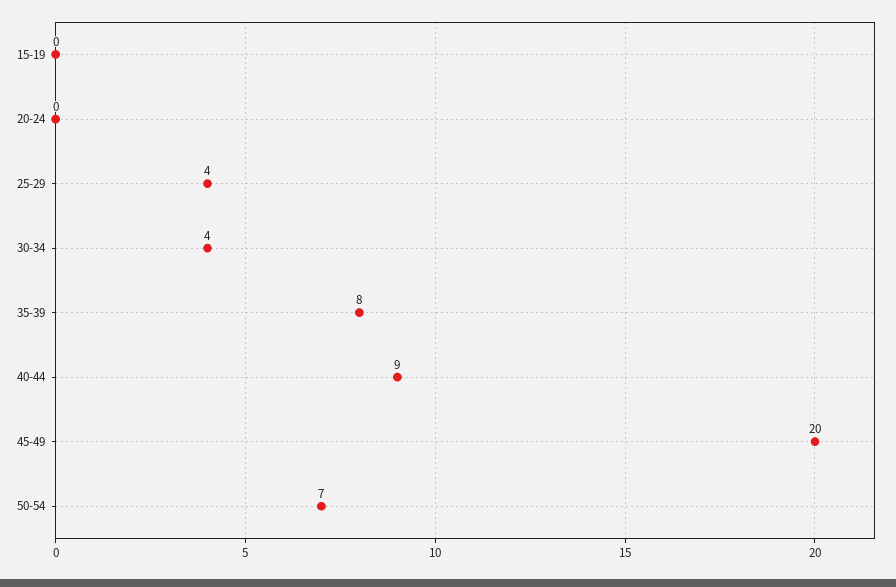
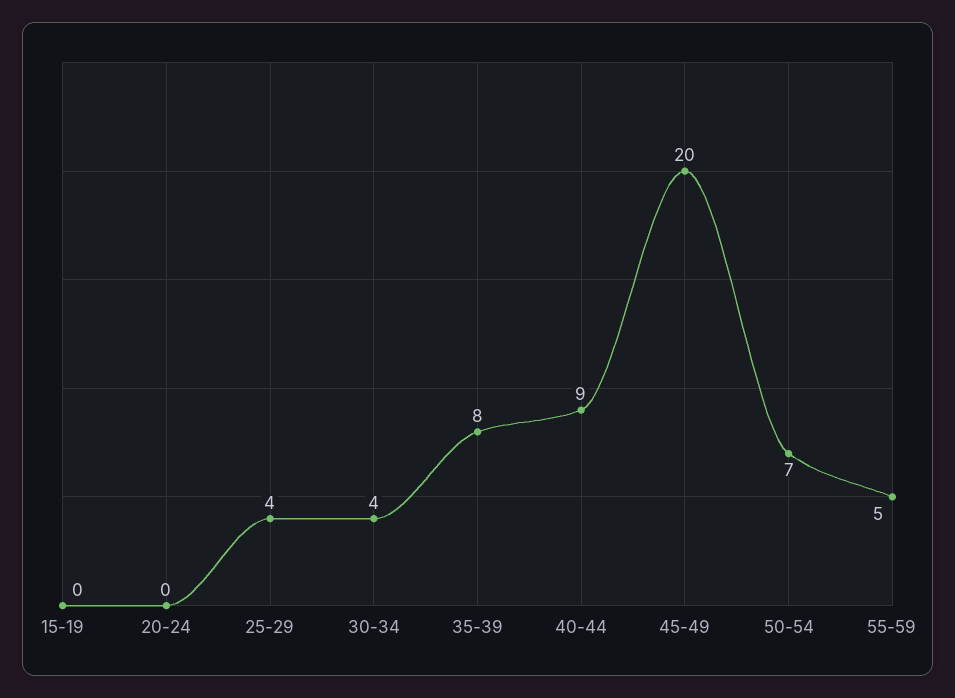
55-59: none -> 5

